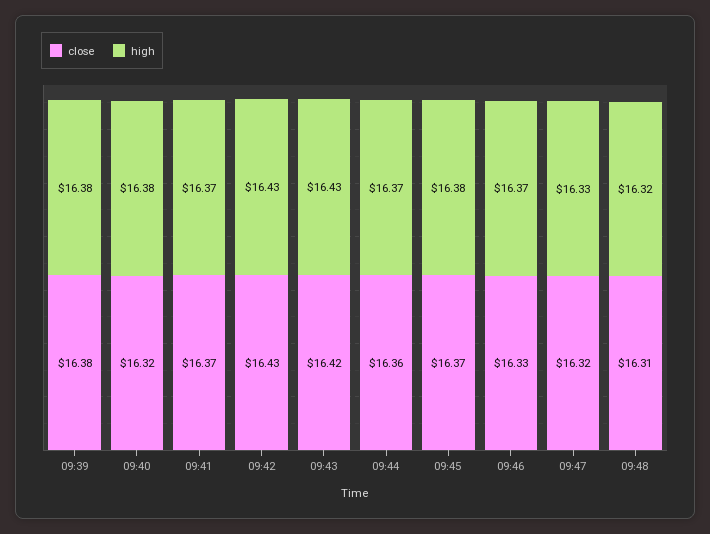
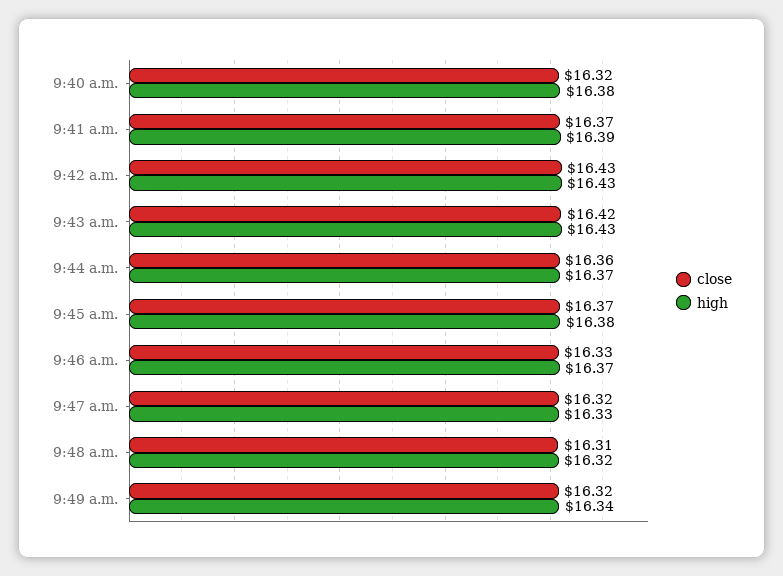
close, 09:39: 16.38 -> none
high, 09:39: 16.38 -> none
high, 09:41: 16.37 -> 16.39
close, 9:49 a.m.: none -> 16.32
high, 9:49 a.m.: none -> 16.34

